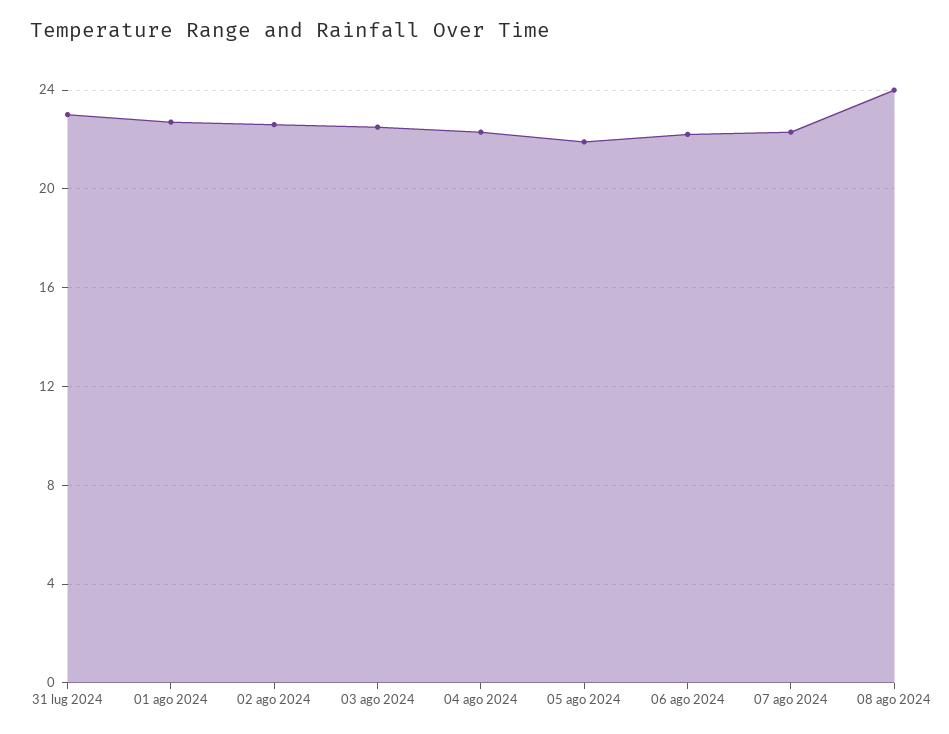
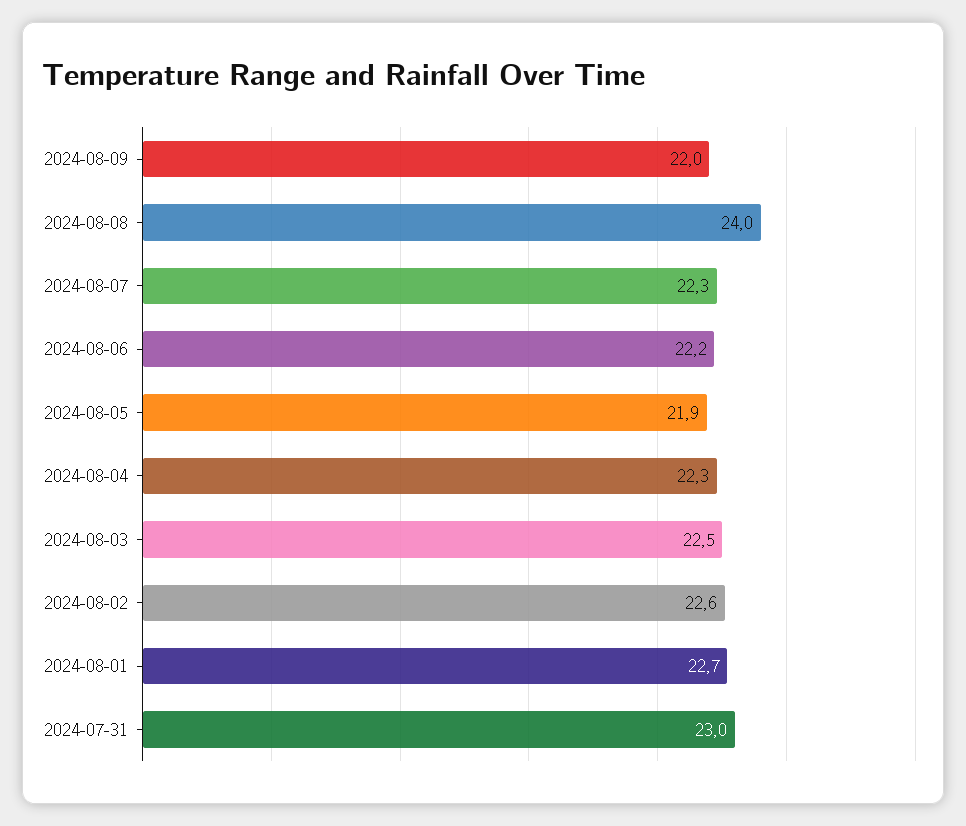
2024-08-09: none -> 22

